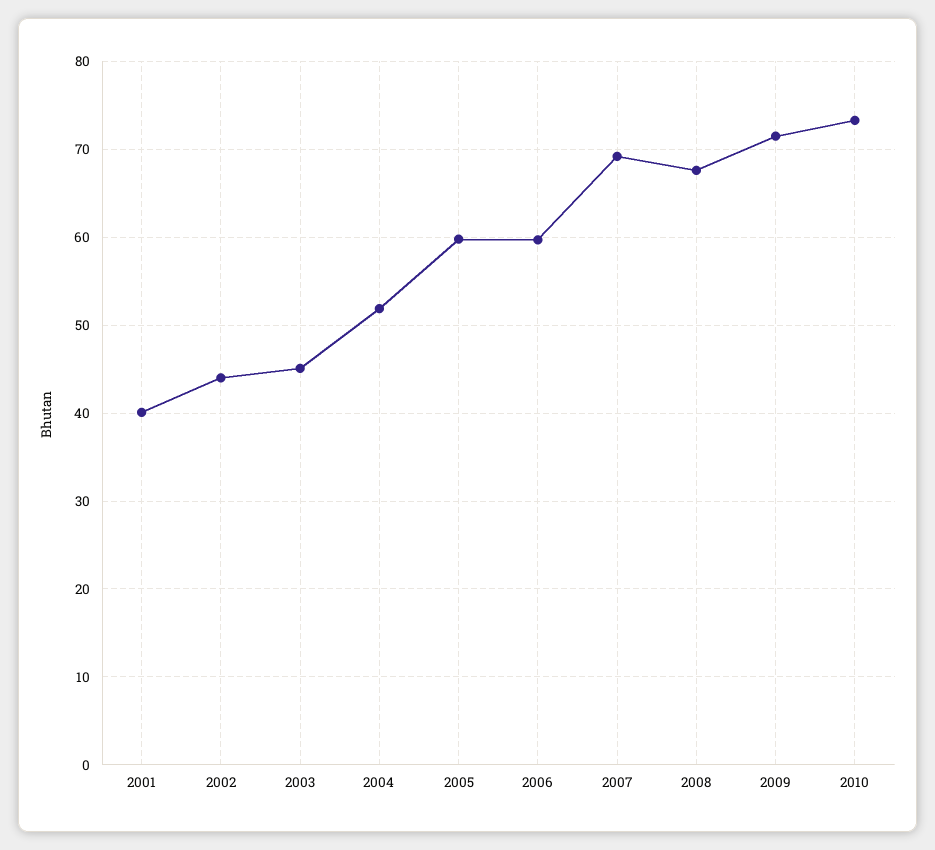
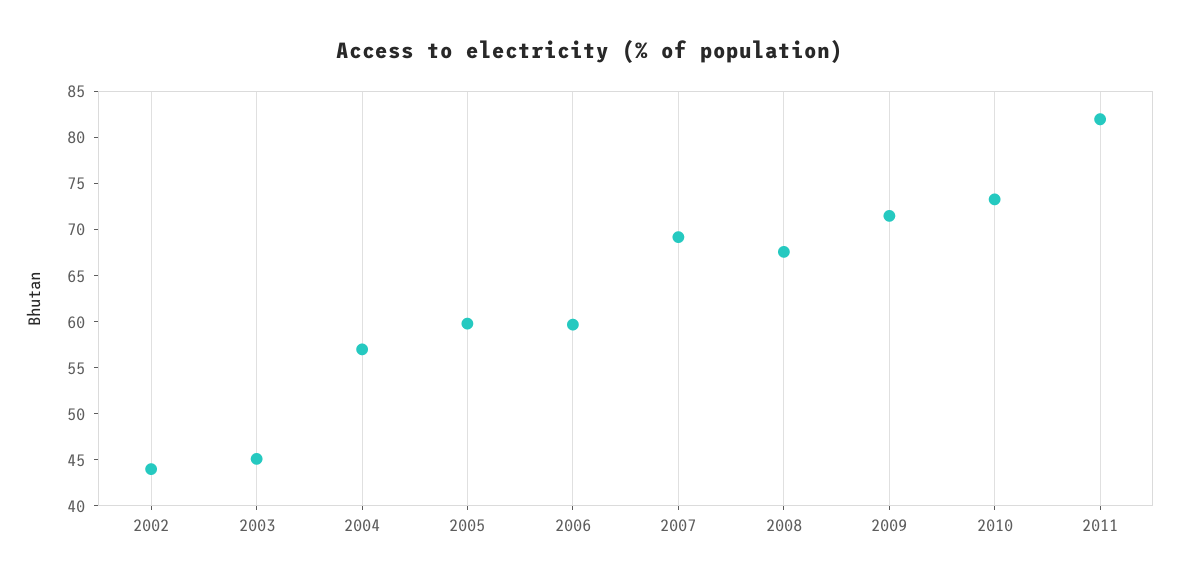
2001: 40 -> none
2004: 52 -> 57
2011: none -> 82

